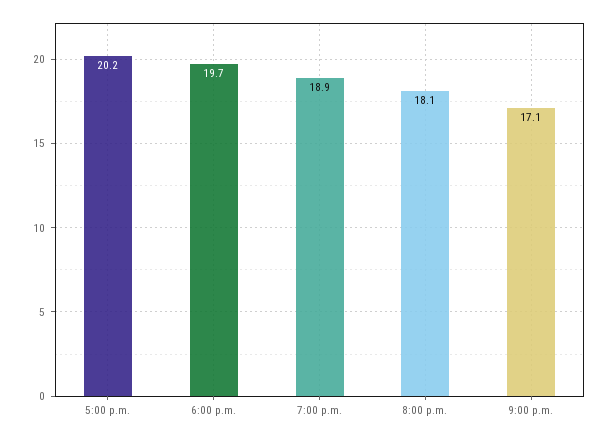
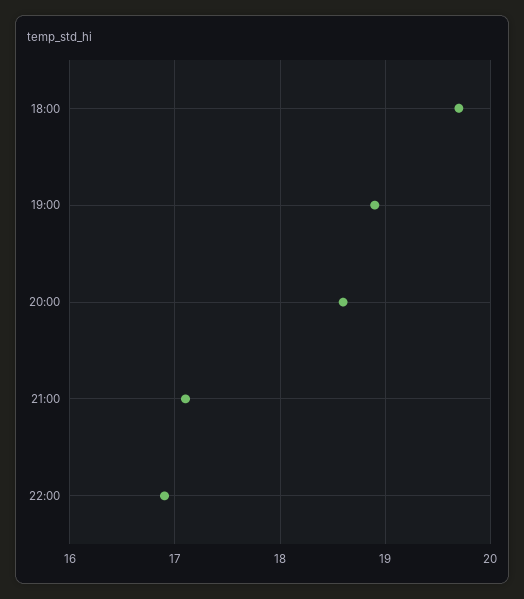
5:00 p.m.: 20.2 -> none
8:00 p.m.: 18.1 -> 18.6
22:00: none -> 16.9

